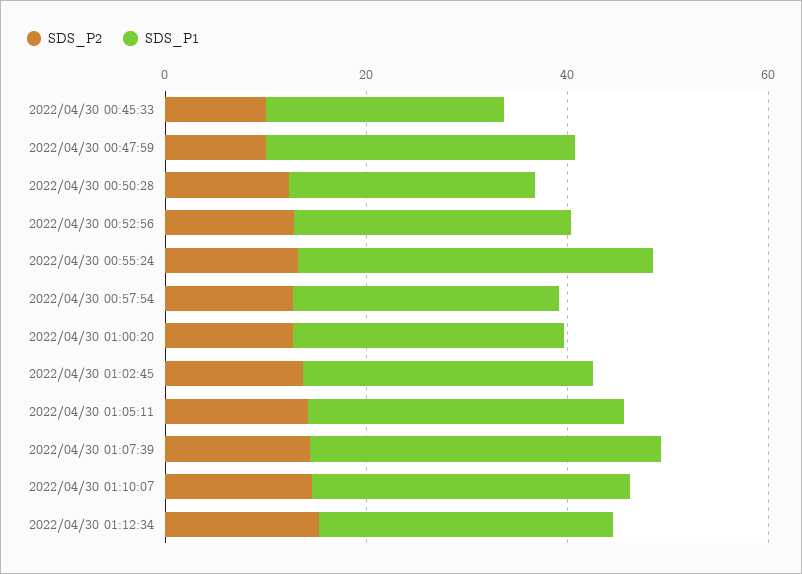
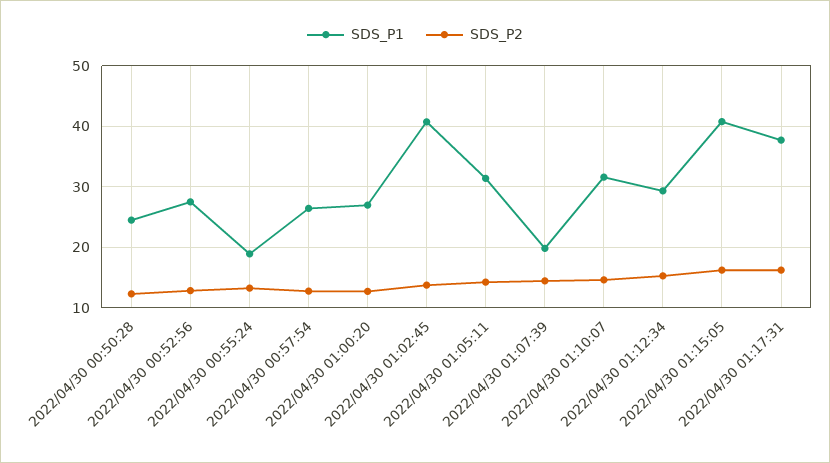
SDS_P2, 2022/04/30 00:45:33: 10 -> none
SDS_P1, 2022/04/30 00:45:33: 25 -> none
SDS_P2, 2022/04/30 00:47:59: 10 -> none
SDS_P1, 2022/04/30 00:47:59: 30 -> none
SDS_P1, 2022/04/30 00:55:24: 35 -> 19
SDS_P1, 2022/04/30 01:02:45: 30 -> 41
SDS_P1, 2022/04/30 01:07:39: 35 -> 20
SDS_P1, 2022/04/30 01:15:05: none -> 41
SDS_P2, 2022/04/30 01:15:05: none -> 16
SDS_P1, 2022/04/30 01:17:31: none -> 38
SDS_P2, 2022/04/30 01:17:31: none -> 16

